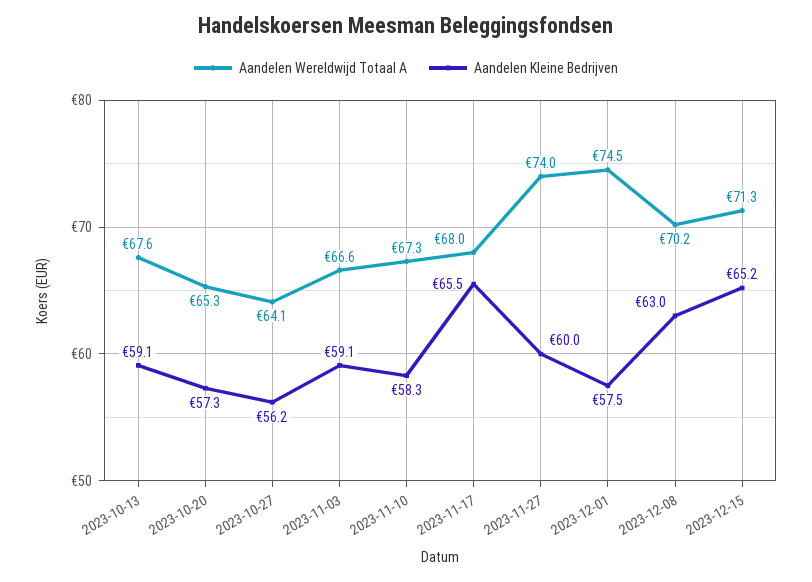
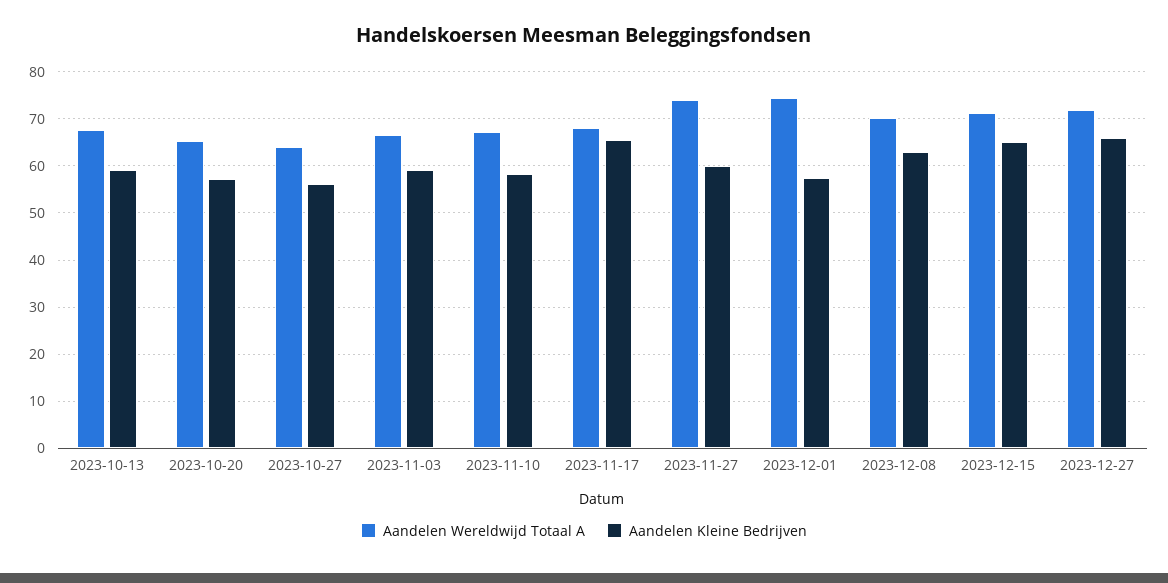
Aandelen Wereldwijd Totaal A, 2023-12-27: none -> 72
Aandelen Kleine Bedrijven, 2023-12-27: none -> 66

